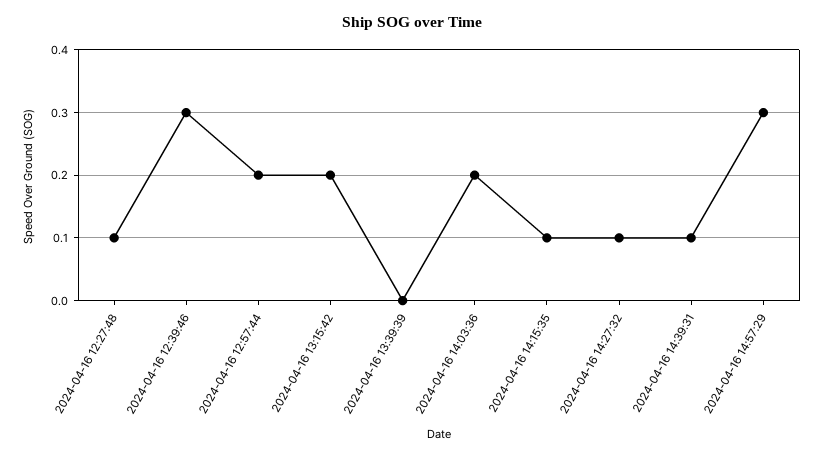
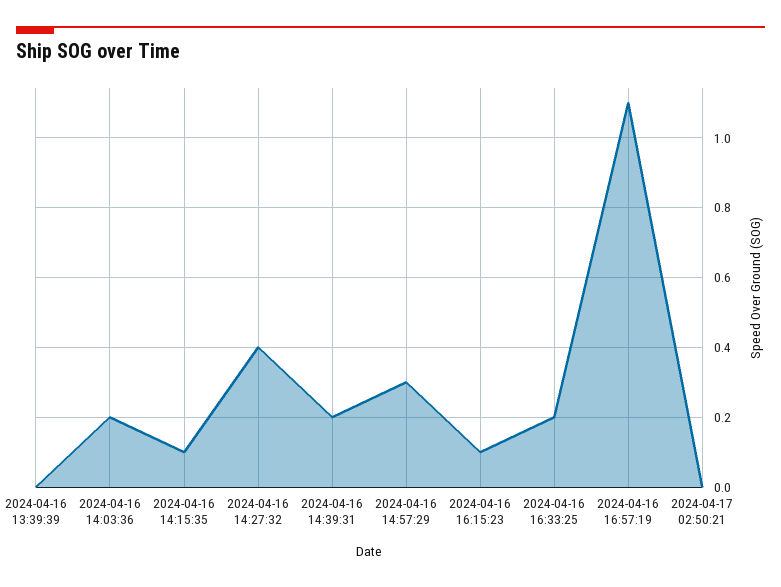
2024-04-16 12:27:48: 0.1 -> none
2024-04-16 12:39:46: 0.3 -> none
2024-04-16 12:57:44: 0.2 -> none
2024-04-16 13:15:42: 0.2 -> none
2024-04-16 14:27:32: 0.1 -> 0.4
2024-04-16 14:39:31: 0.1 -> 0.2
2024-04-16 16:15:23: none -> 0.1
2024-04-16 16:33:25: none -> 0.2
2024-04-16 16:57:19: none -> 1.1
2024-04-17 02:50:21: none -> 0

